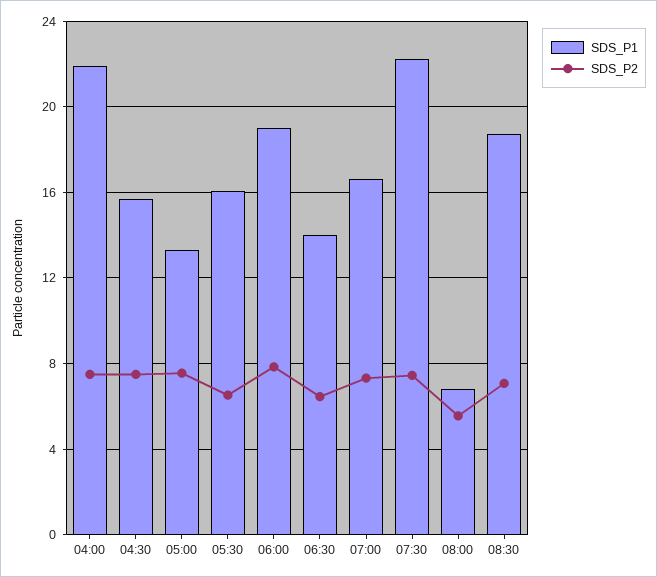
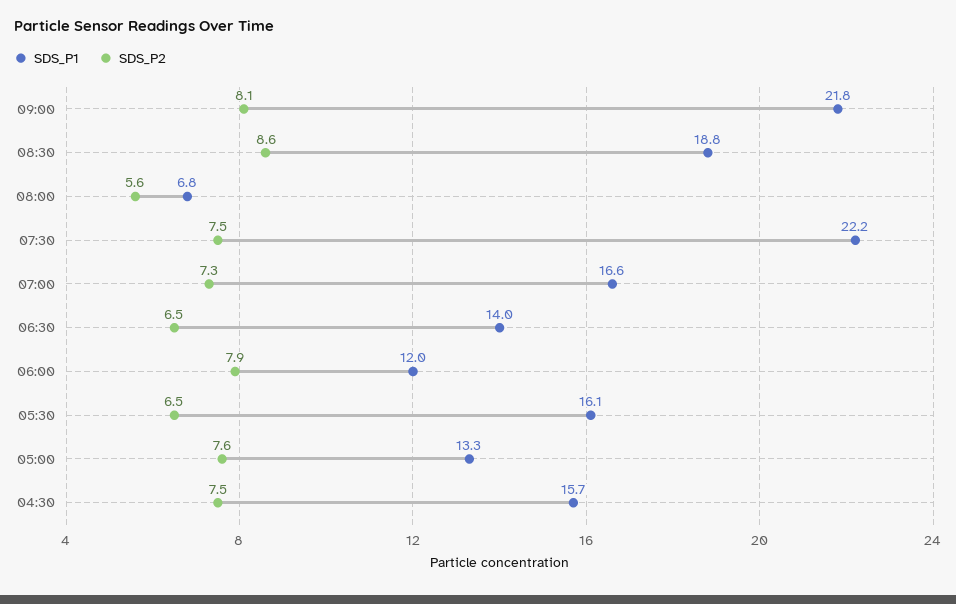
SDS_P1, 04:00: 22 -> none
SDS_P2, 04:00: 7.5 -> none
SDS_P1, 06:00: 19 -> 12
SDS_P2, 08:30: 7 -> 8.6
SDS_P1, 09:00: none -> 21.8
SDS_P2, 09:00: none -> 8.1

